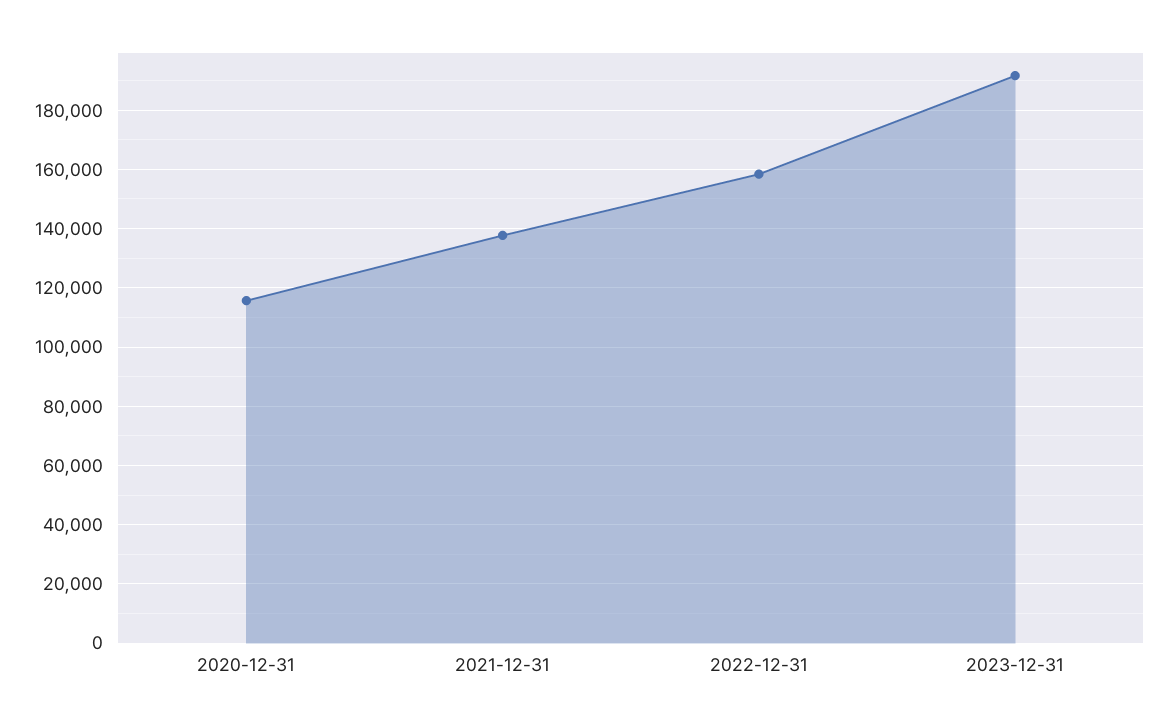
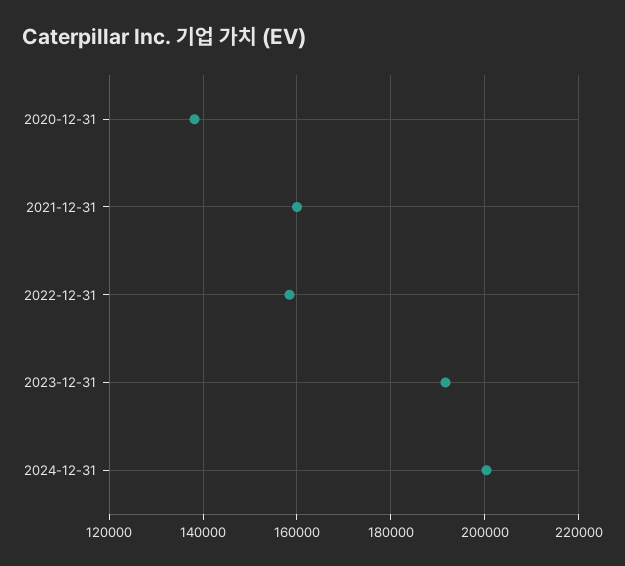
2020-12-31: 115000 -> 138000
2021-12-31: 137500 -> 160000
2024-12-31: none -> 200000

